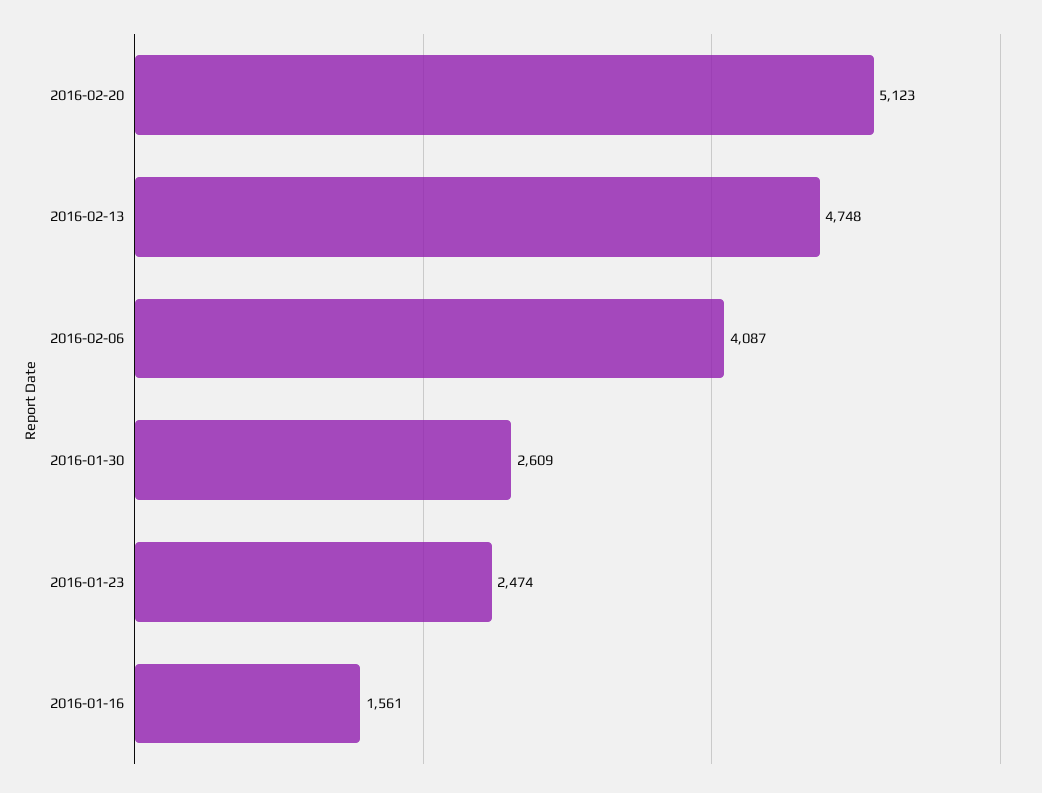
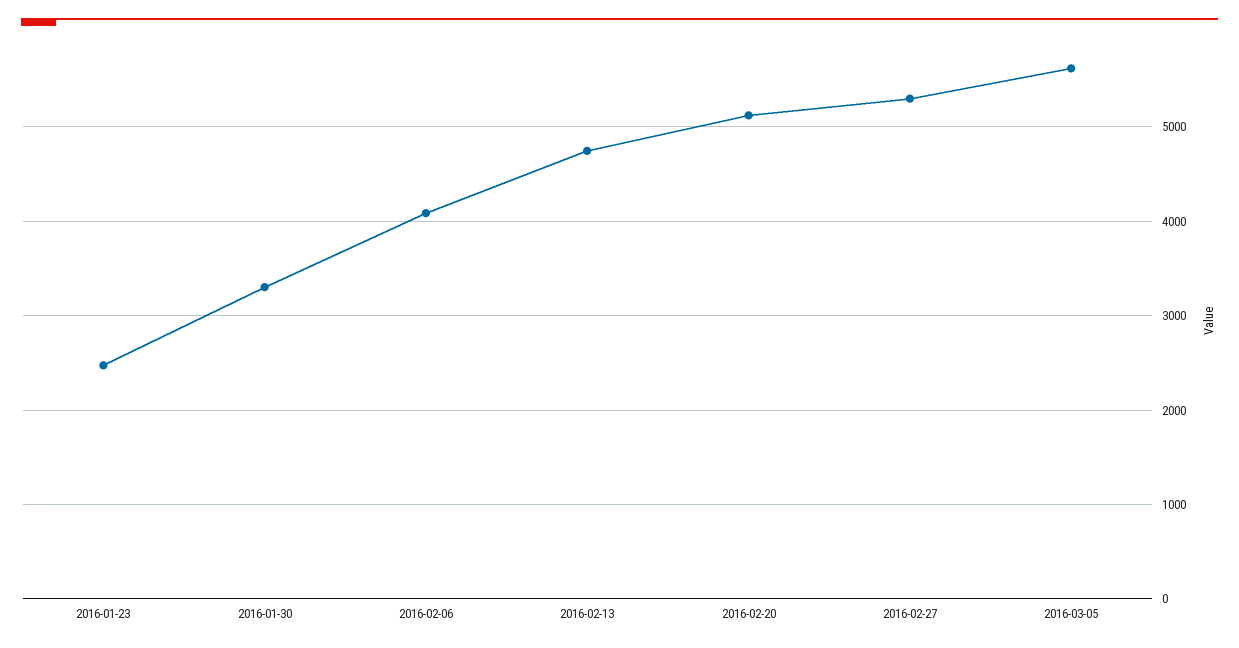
2016-01-30: 2609 -> 3300
2016-01-16: 1561 -> none
2016-02-27: none -> 5300
2016-03-05: none -> 5600

